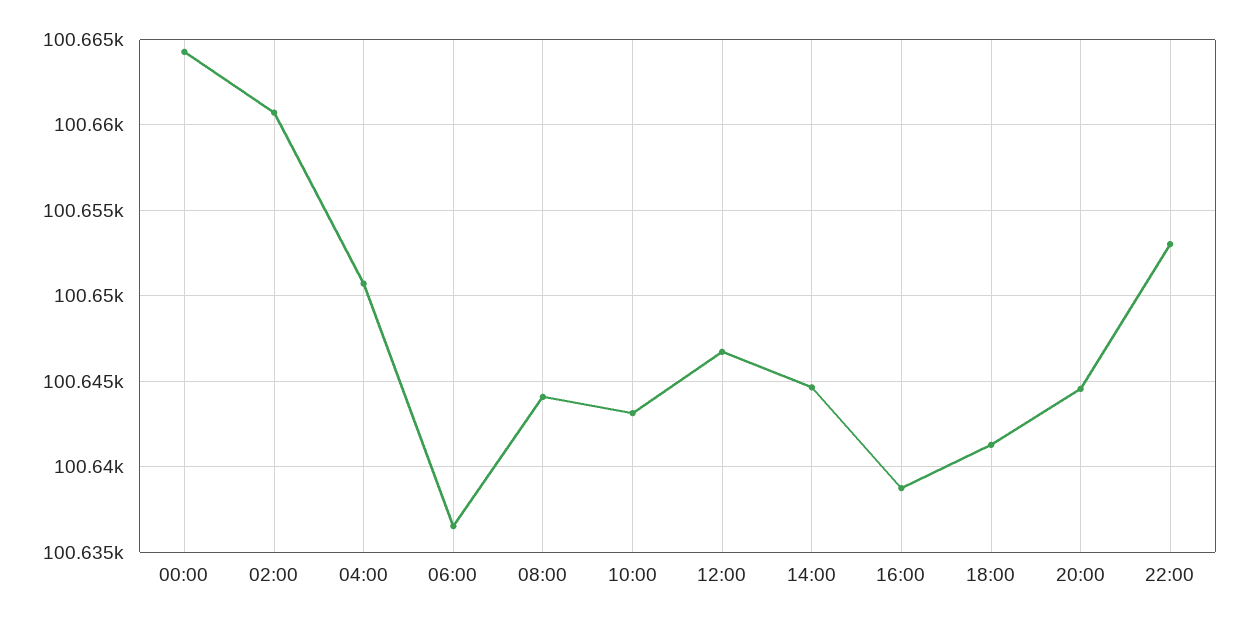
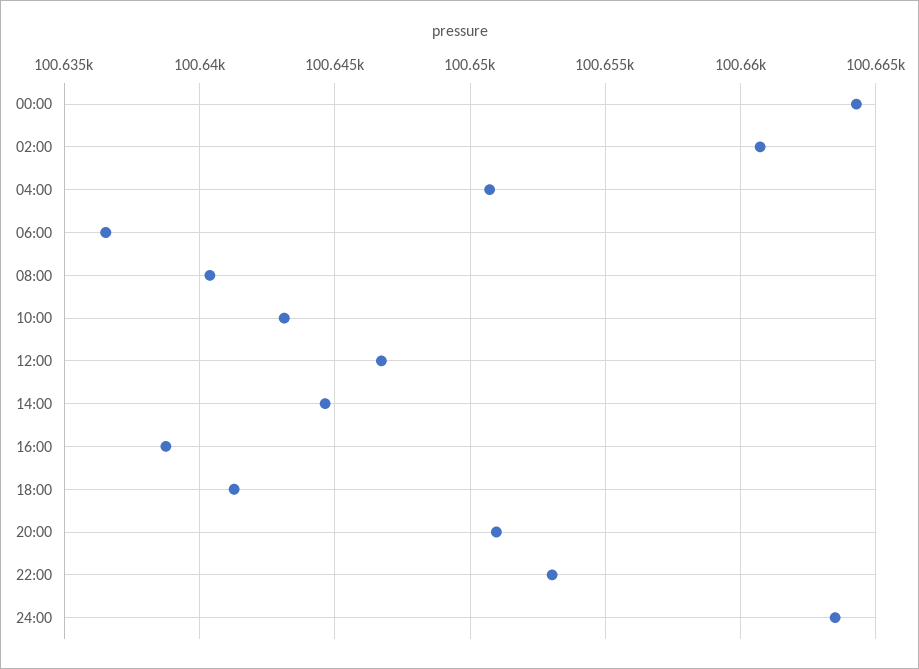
08:00: 100644 -> 100640.5
20:00: 100644.5 -> 100651
24:00: none -> 100663.5

